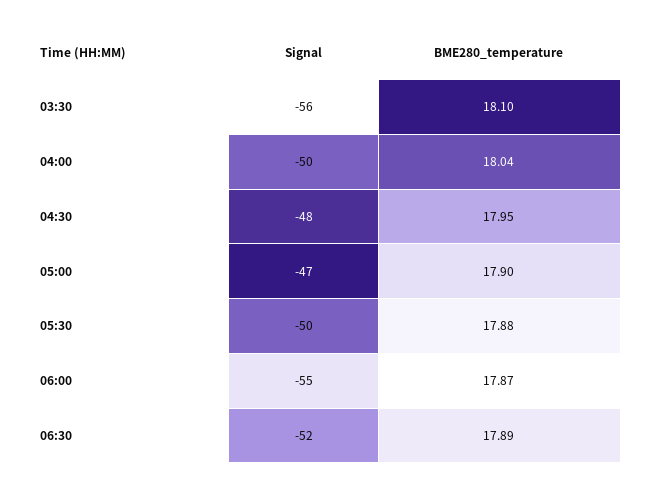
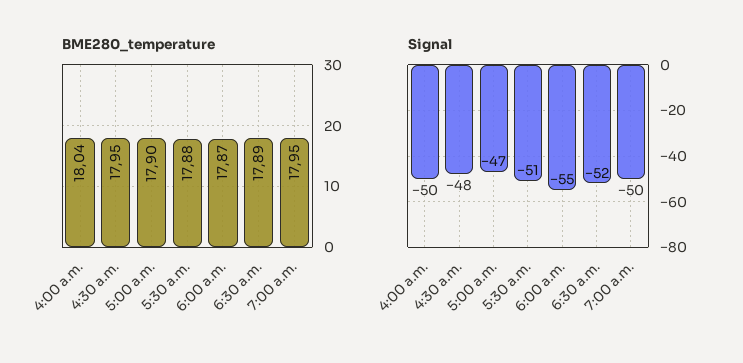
Signal, 03:30: -56 -> none
BME280_temperature, 03:30: 18.1 -> none
Signal, 05:30: -50 -> -51
BME280_temperature, 7:00 a.m.: none -> 17.95
Signal, 7:00 a.m.: none -> -50

